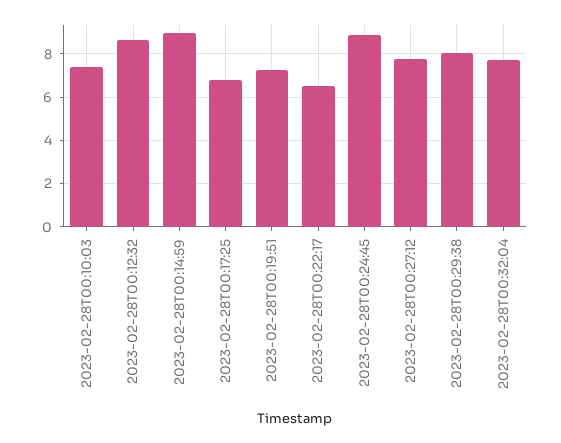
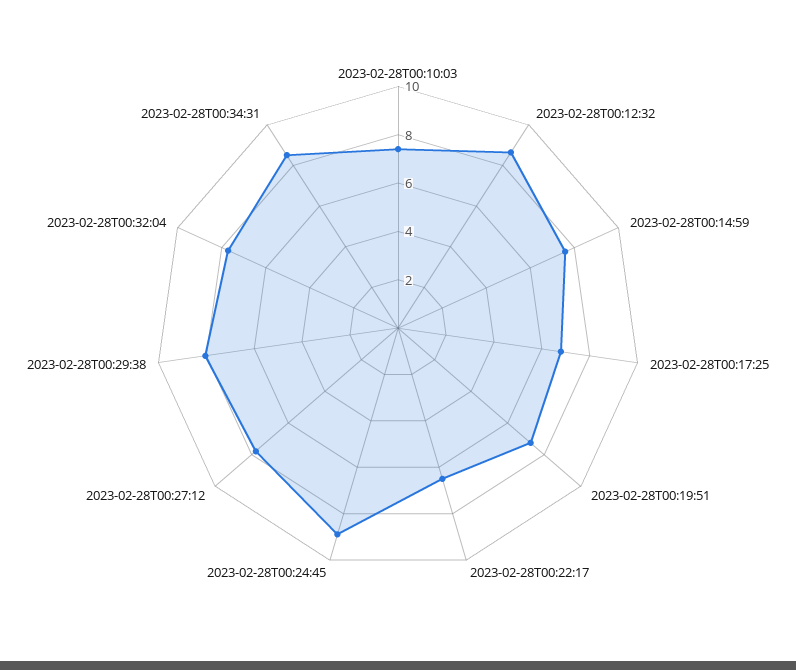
2023-02-28T00:14:59: 9 -> 7.5
2023-02-28T00:34:31: none -> 8.5

